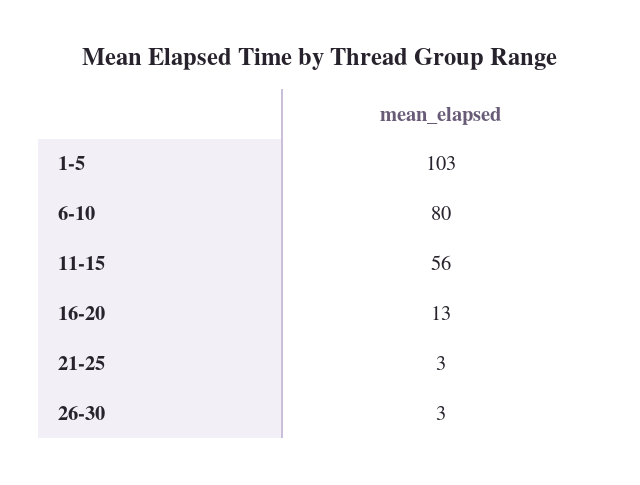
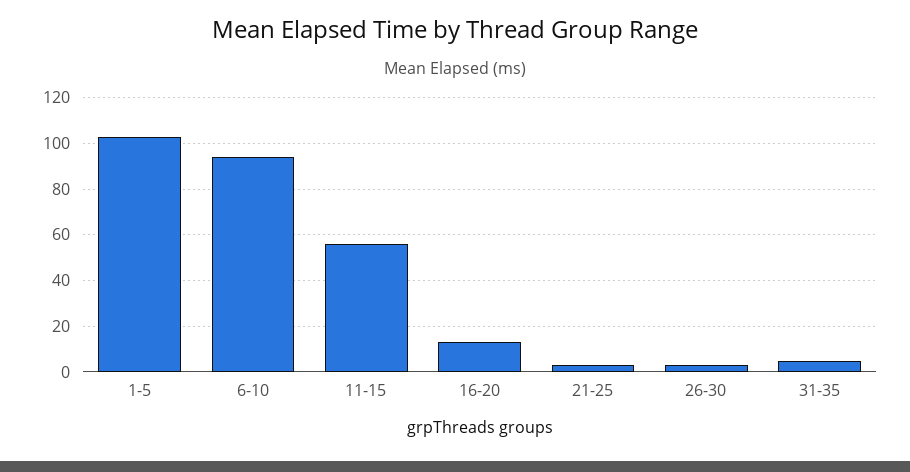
6-10: 80 -> 95
31-35: none -> 5

